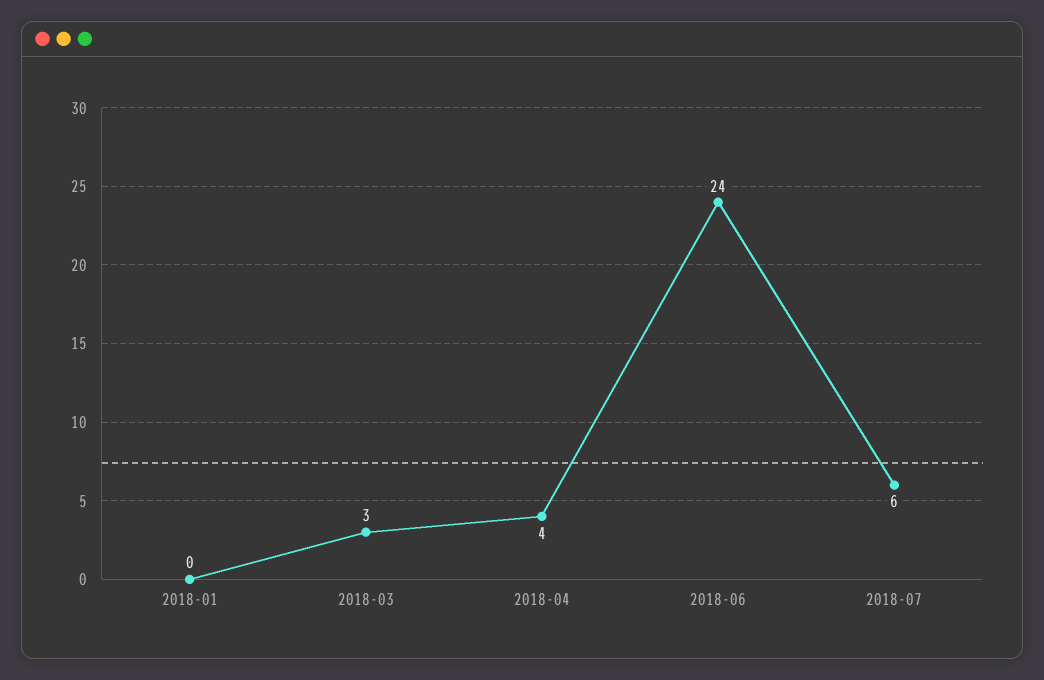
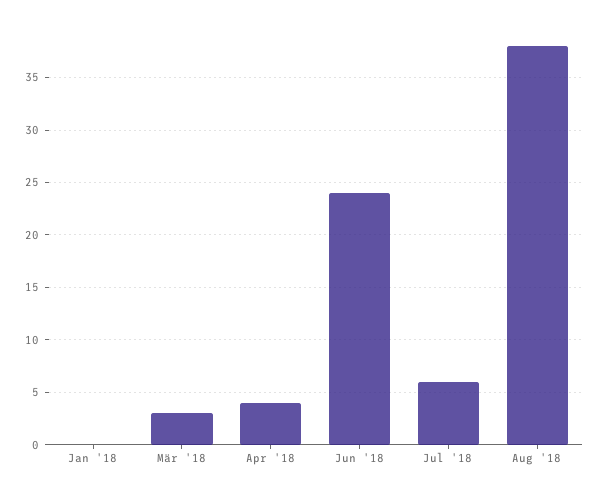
Aug '18: none -> 38

